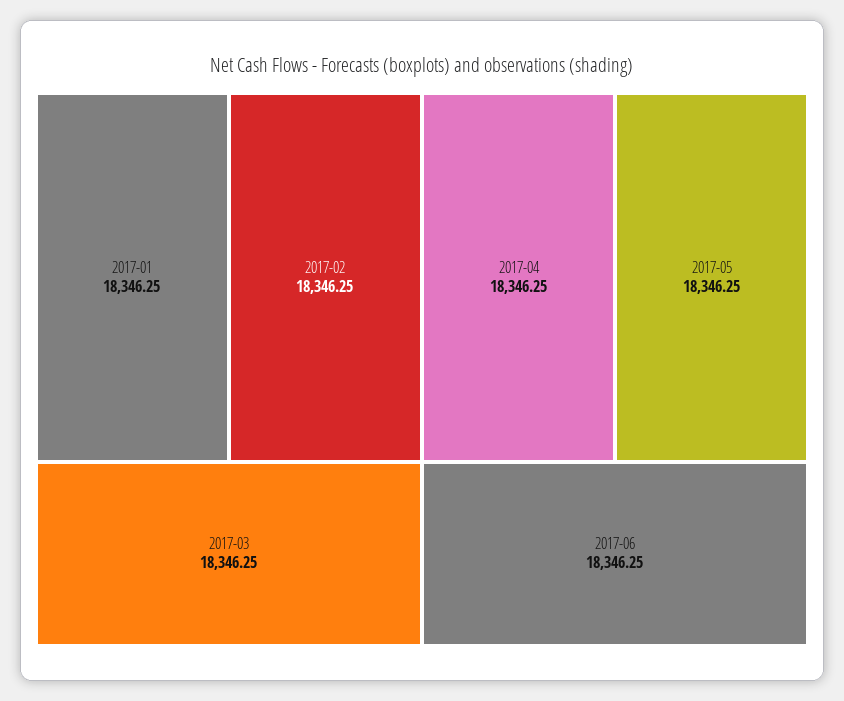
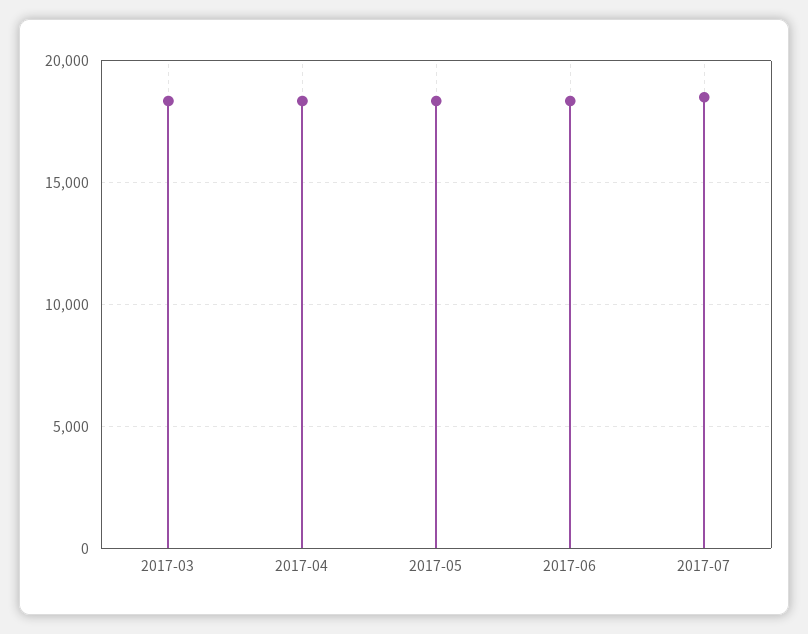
2017-01: 18346.25 -> none
2017-02: 18346.25 -> none
2017-07: none -> 18500

